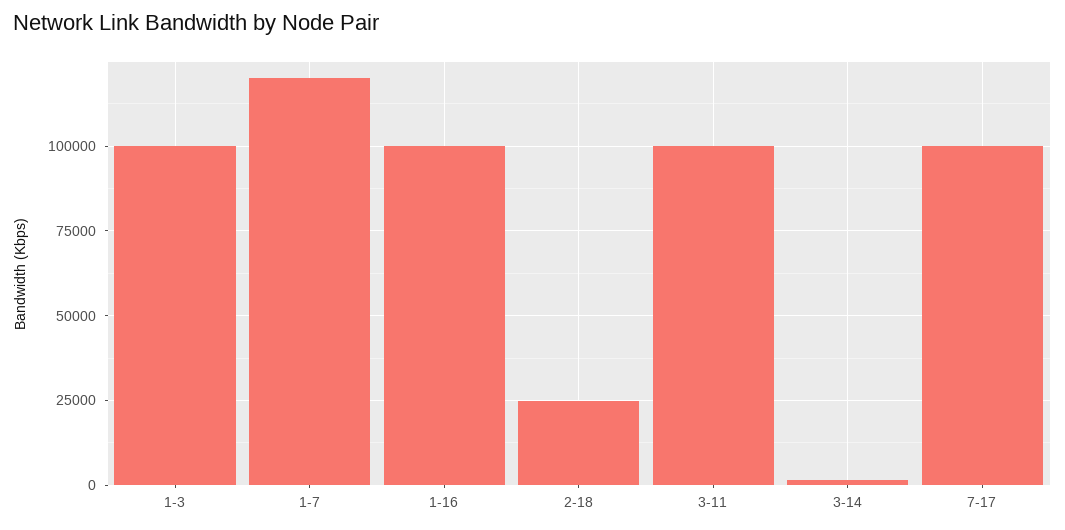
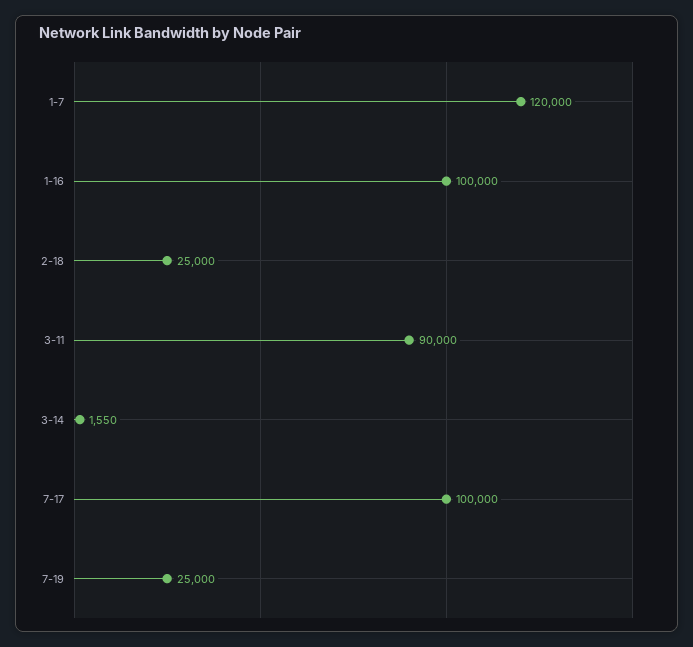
1-3: 100000 -> none
3-11: 100000 -> 90000
7-19: none -> 25000

